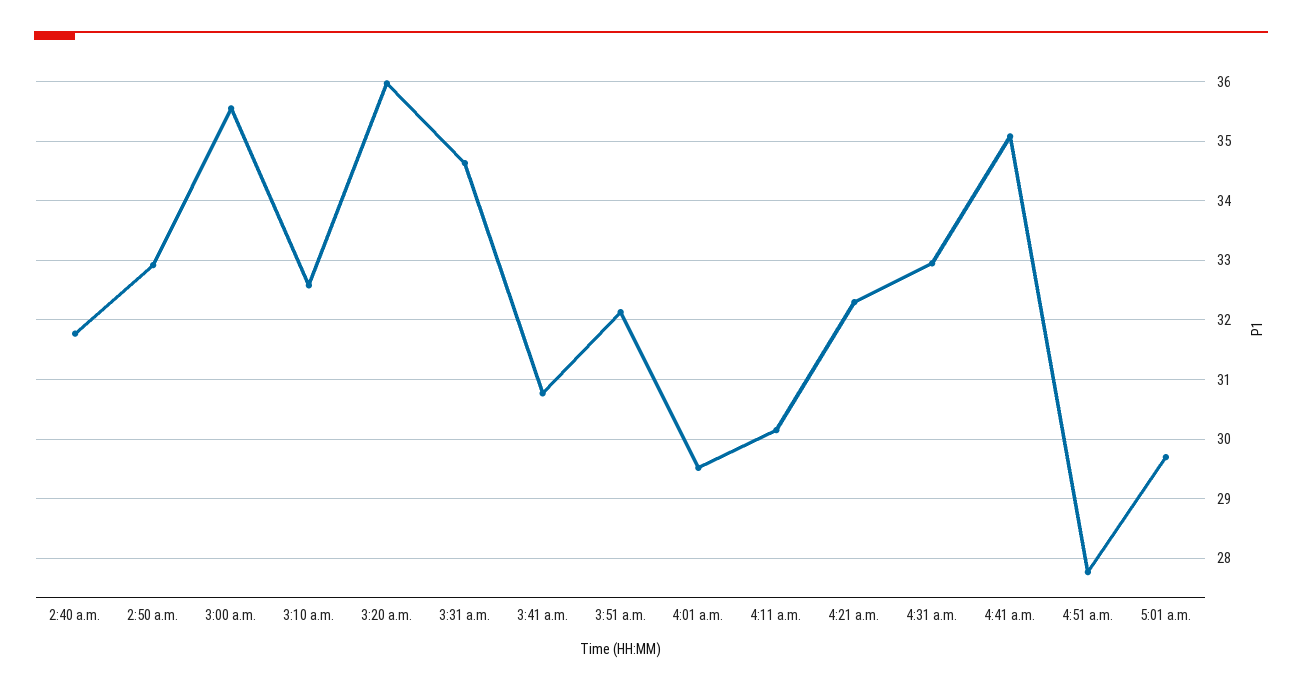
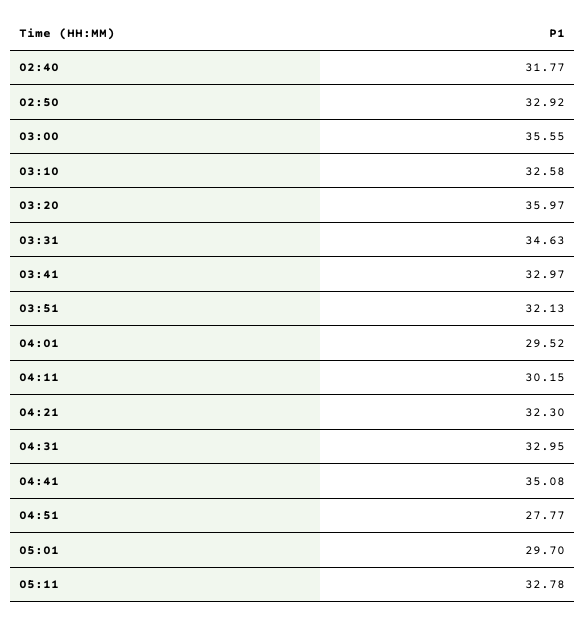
3:41 a.m.: 30.8 -> 32.97
05:11: none -> 32.78

